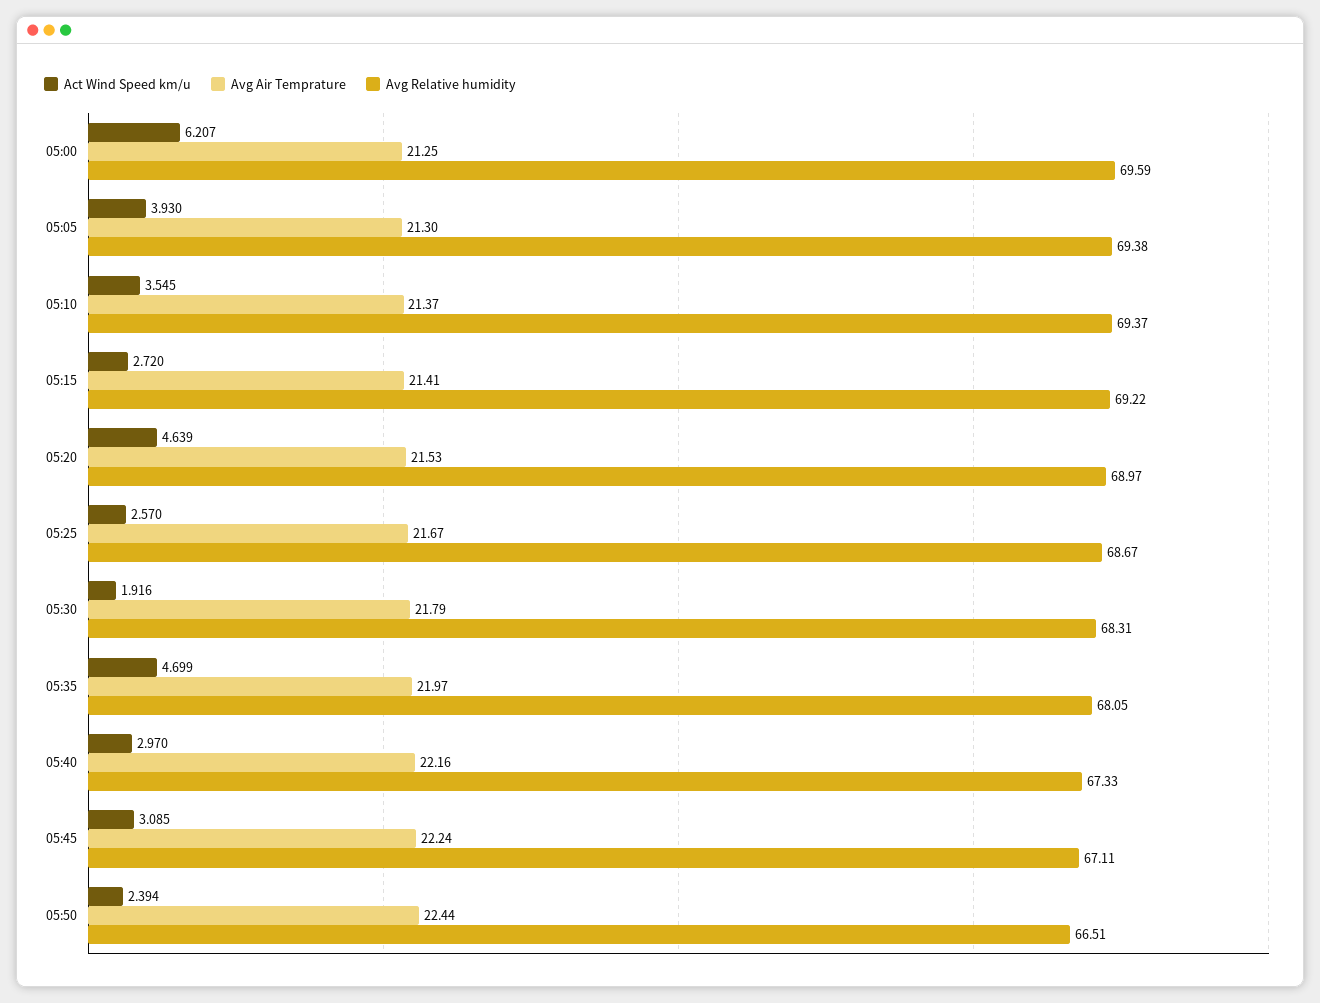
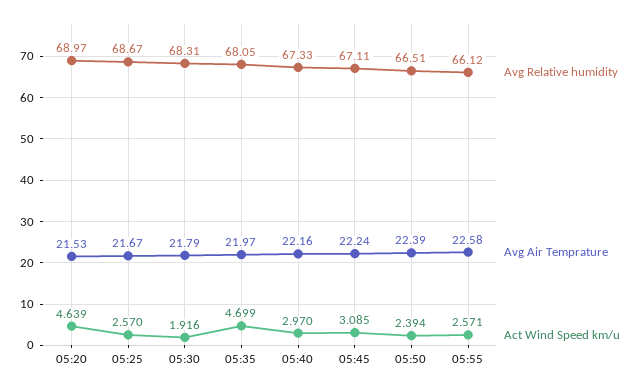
Act Wind Speed km/u, 05:00: 6.207 -> none
Avg Air Temprature, 05:00: 21.25 -> none
Avg Relative humidity, 05:00: 69.59 -> none
Act Wind Speed km/u, 05:05: 3.93 -> none
Avg Air Temprature, 05:05: 21.3 -> none
Avg Relative humidity, 05:05: 69.38 -> none
Act Wind Speed km/u, 05:10: 3.545 -> none
Avg Air Temprature, 05:10: 21.37 -> none
Avg Relative humidity, 05:10: 69.37 -> none
Act Wind Speed km/u, 05:15: 2.72 -> none
Avg Air Temprature, 05:15: 21.41 -> none
Avg Relative humidity, 05:15: 69.22 -> none
Avg Air Temprature, 05:50: 22.44 -> 22.39
Avg Relative humidity, 05:55: none -> 66.12
Avg Air Temprature, 05:55: none -> 22.58
Act Wind Speed km/u, 05:55: none -> 2.571

